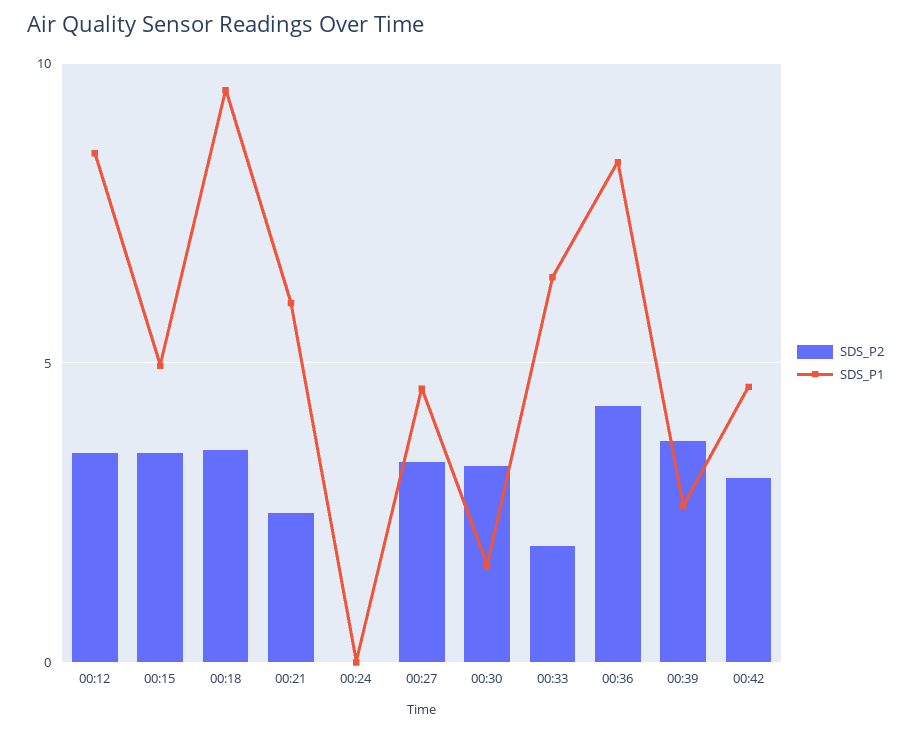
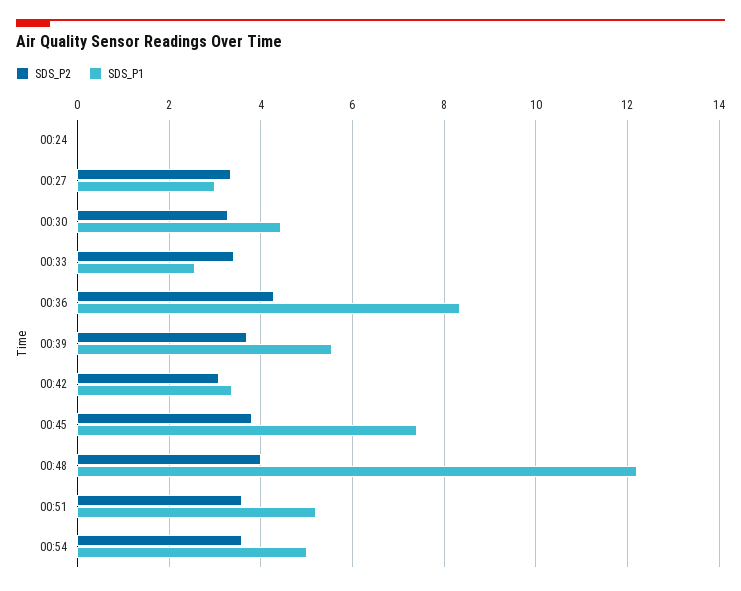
SDS_P2, 00:12: 3.5 -> none
SDS_P1, 00:12: 8.5 -> none
SDS_P2, 00:15: 3.5 -> none
SDS_P1, 00:15: 5 -> none
SDS_P2, 00:18: 3.5 -> none
SDS_P1, 00:18: 9.5 -> none
SDS_P2, 00:21: 2.5 -> none
SDS_P1, 00:21: 6 -> none
SDS_P1, 00:27: 4.5 -> 3
SDS_P1, 00:30: 1.5 -> 4.4
SDS_P2, 00:33: 2 -> 3.4
SDS_P1, 00:33: 6.5 -> 2.6
SDS_P1, 00:39: 2.5 -> 5.6
SDS_P1, 00:42: 4.5 -> 3.4
SDS_P2, 00:45: none -> 3.8
SDS_P1, 00:45: none -> 7.4
SDS_P2, 00:48: none -> 4
SDS_P1, 00:48: none -> 12.2
SDS_P2, 00:51: none -> 3.6
SDS_P1, 00:51: none -> 5.2
SDS_P2, 00:54: none -> 3.6
SDS_P1, 00:54: none -> 5

